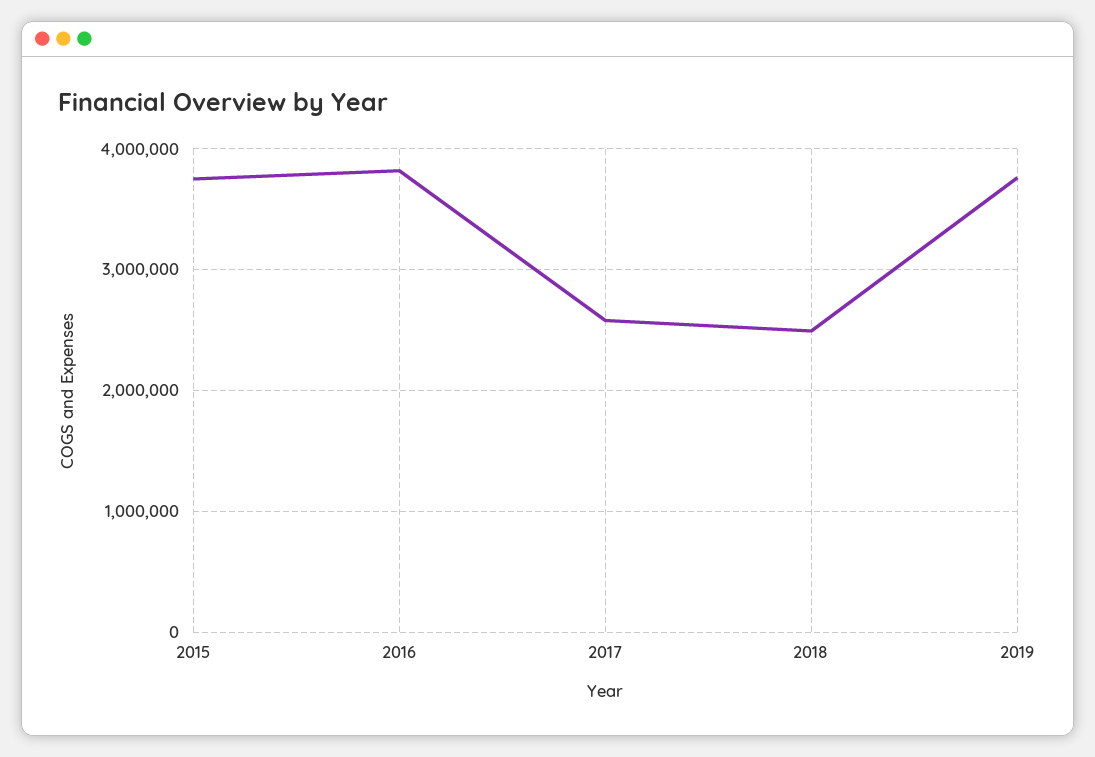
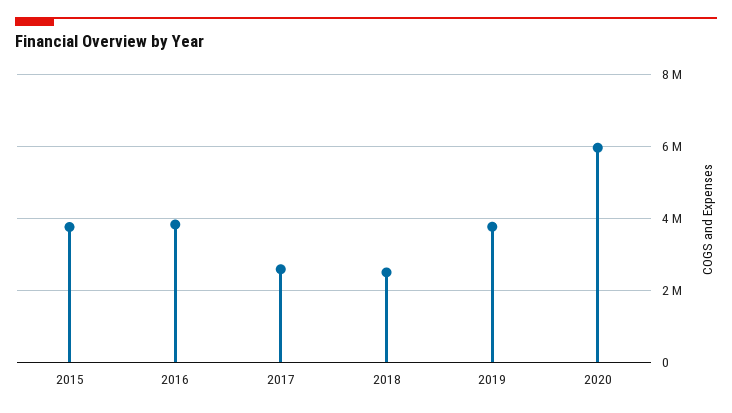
2020: none -> 6000000

